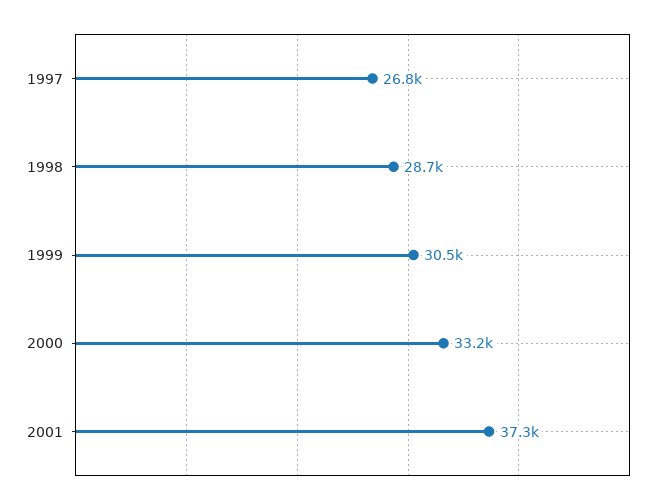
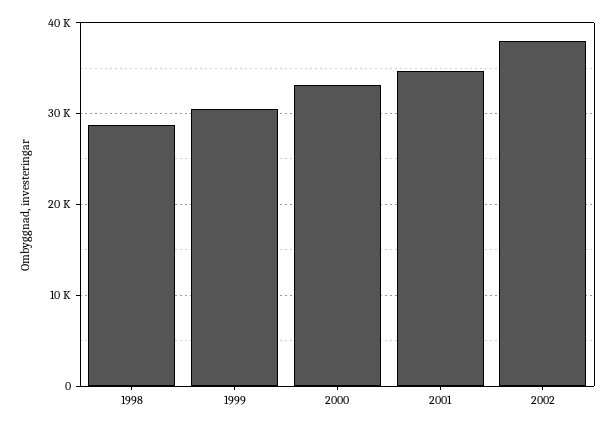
1997: 26800 -> none
2001: 37300 -> 35000
2002: none -> 38000

